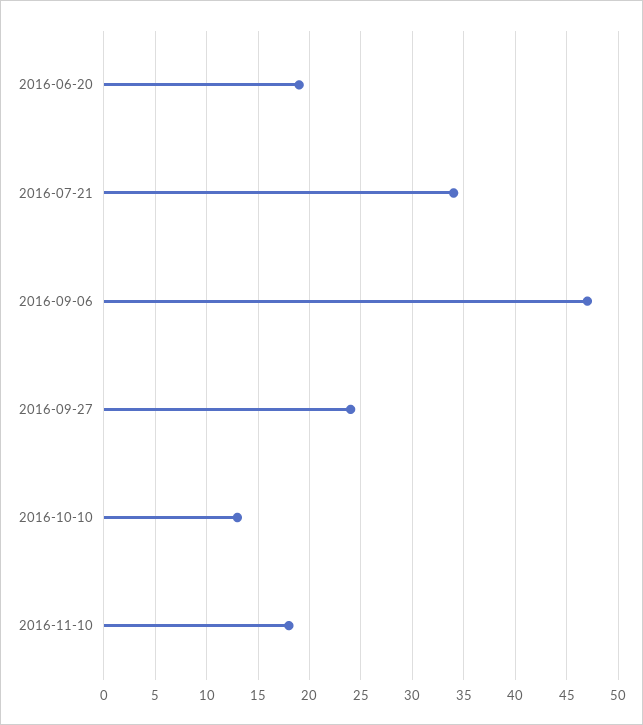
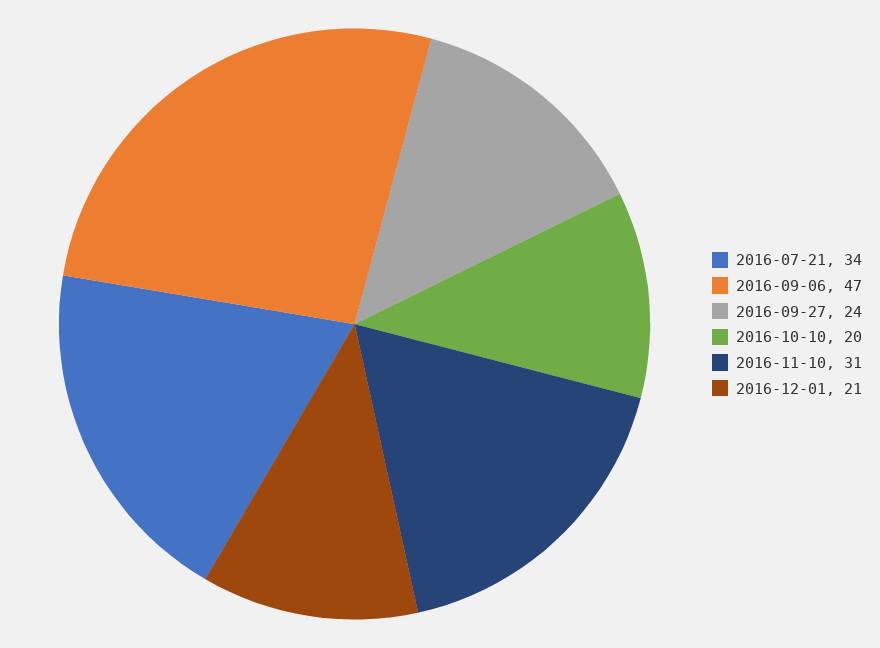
2016-06-20: 19 -> none
2016-10-10: 13 -> 20
2016-11-10: 18 -> 31
2016-12-01: none -> 21

